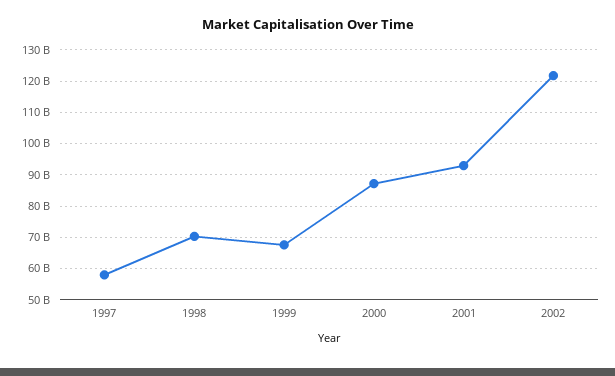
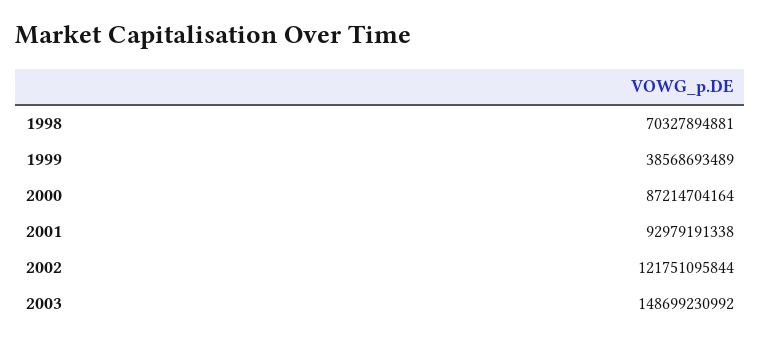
1997: 58000000000 -> none
1999: 68000000000 -> 38568693489
2003: none -> 148699230992

